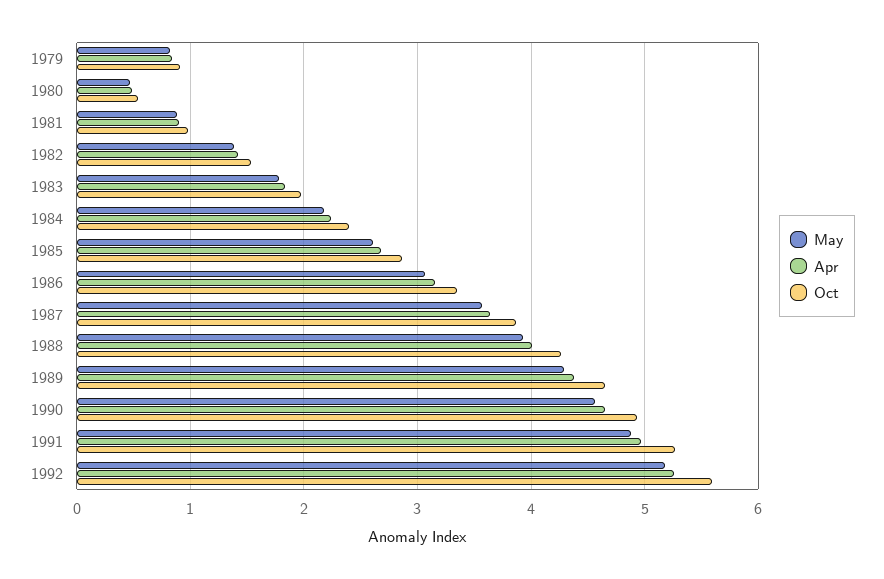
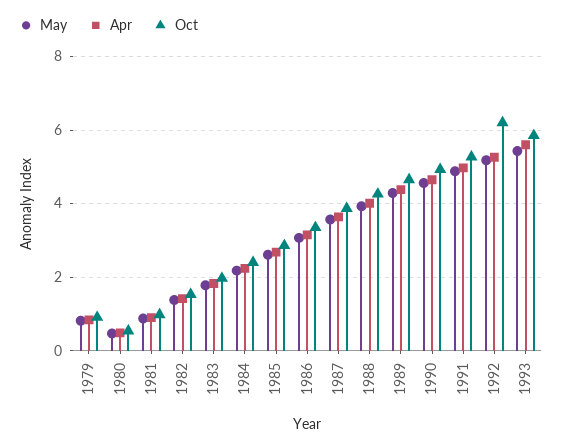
Oct, 1992: 5.6 -> 6.2
May, 1993: none -> 5.4
Apr, 1993: none -> 5.6
Oct, 1993: none -> 5.8

